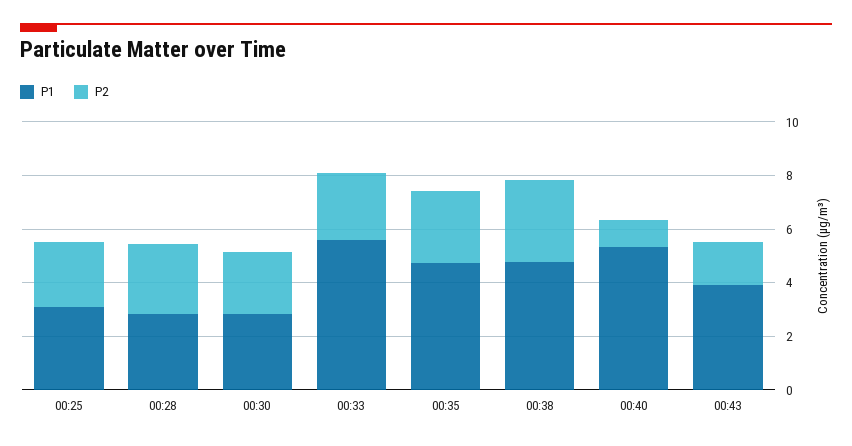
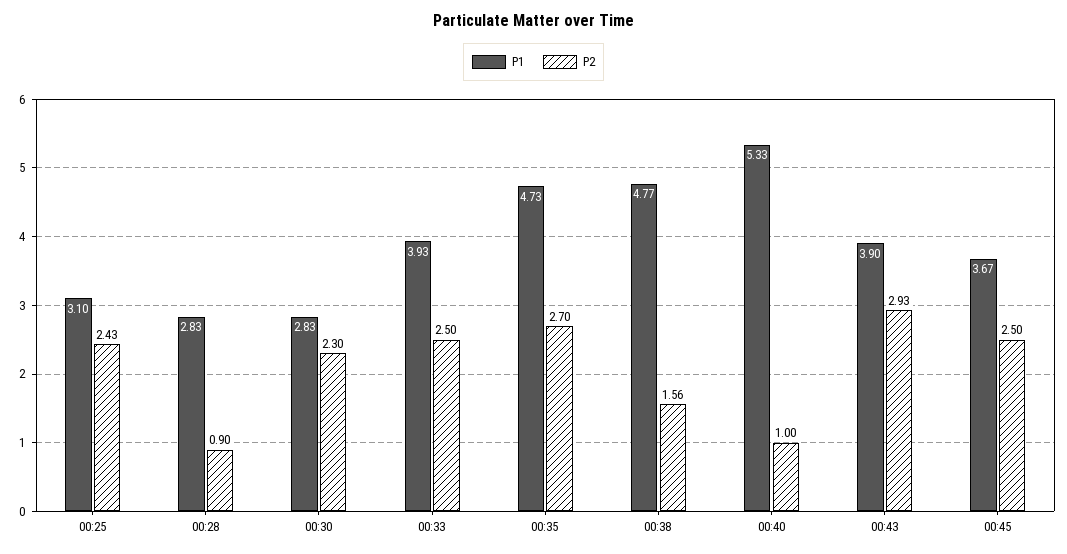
P2, 00:28: 2.5 -> 0.9
P1, 00:33: 5.5 -> 3.93
P2, 00:38: 3 -> 1.56
P2, 00:43: 1.5 -> 2.93
P1, 00:45: none -> 3.67
P2, 00:45: none -> 2.5

